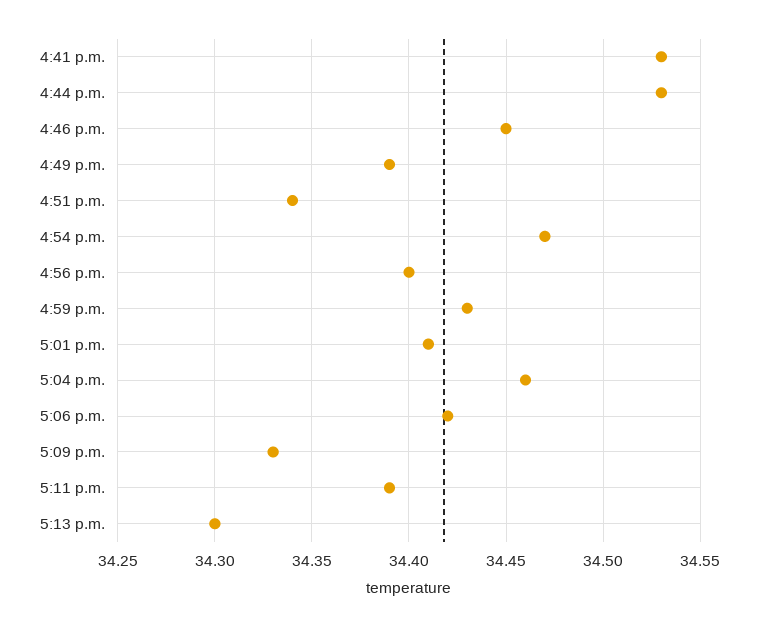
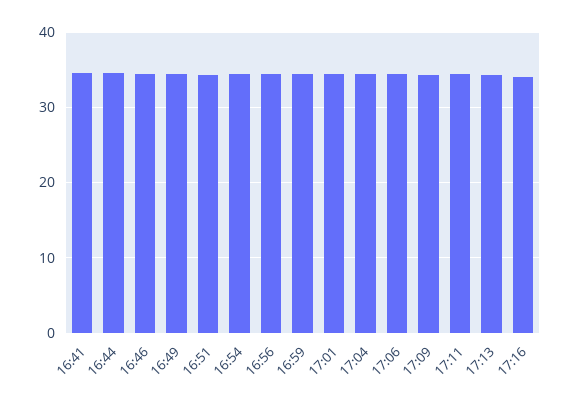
17:16: none -> 34

